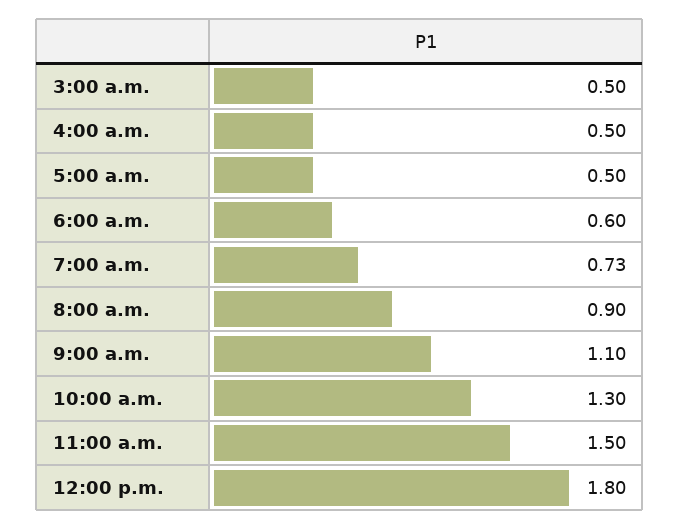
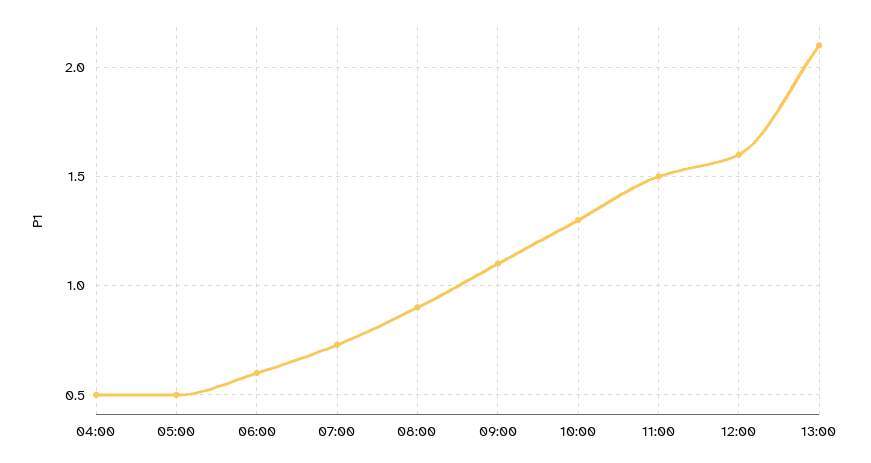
3:00 a.m.: 0.5 -> none
12:00 p.m.: 1.8 -> 1.6
13:00: none -> 2.1

